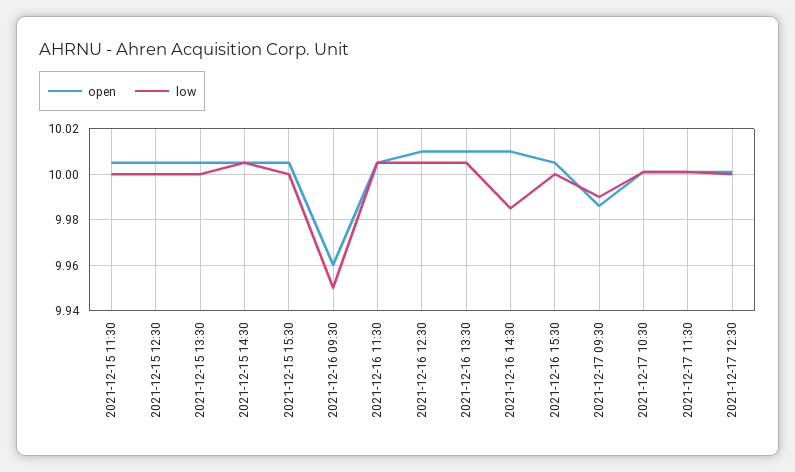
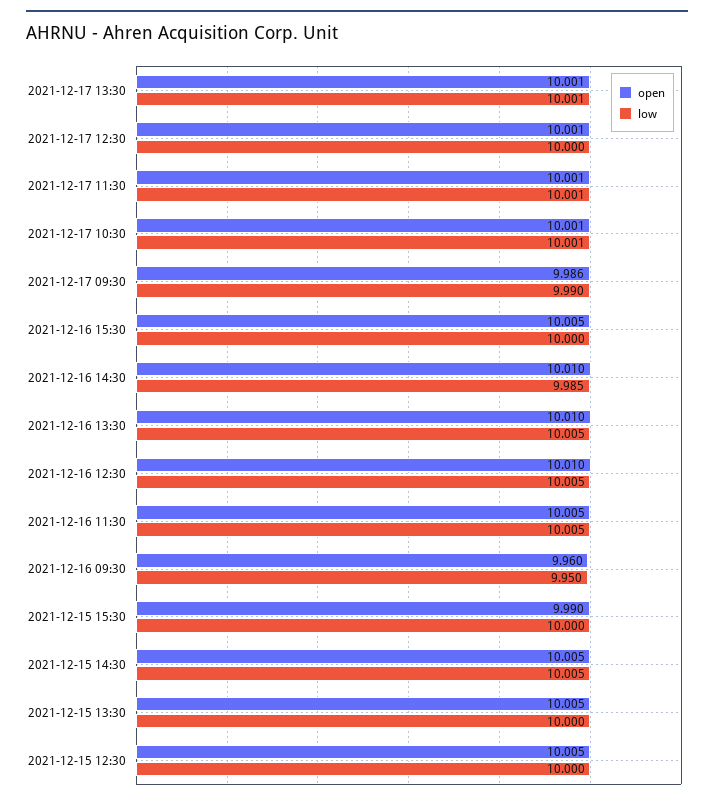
open, 2021-12-15 11:30: 10.005 -> none
low, 2021-12-15 11:30: 10 -> none
open, 2021-12-15 15:30: 10.005 -> 9.99
open, 2021-12-17 13:30: none -> 10.001
low, 2021-12-17 13:30: none -> 10.001

